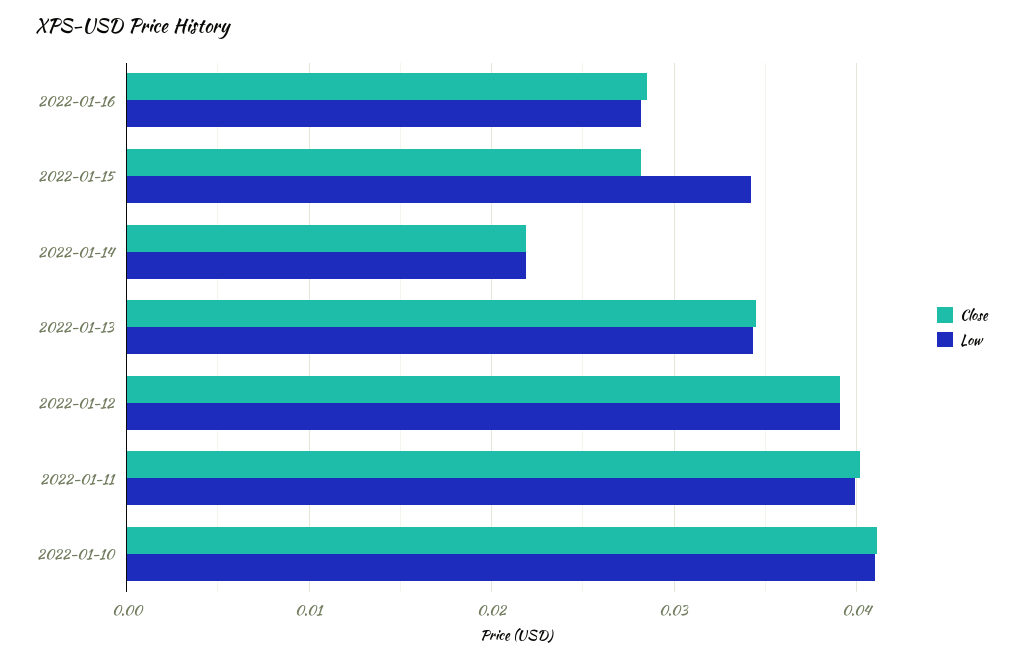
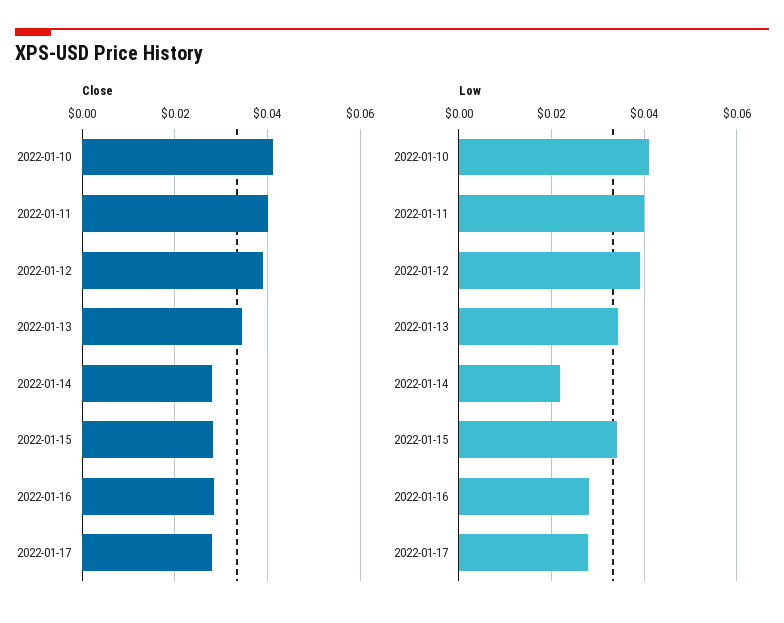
Close, 2022-01-14: 0.022 -> 0.028
Close, 2022-01-17: none -> 0.028
Low, 2022-01-17: none -> 0.028

